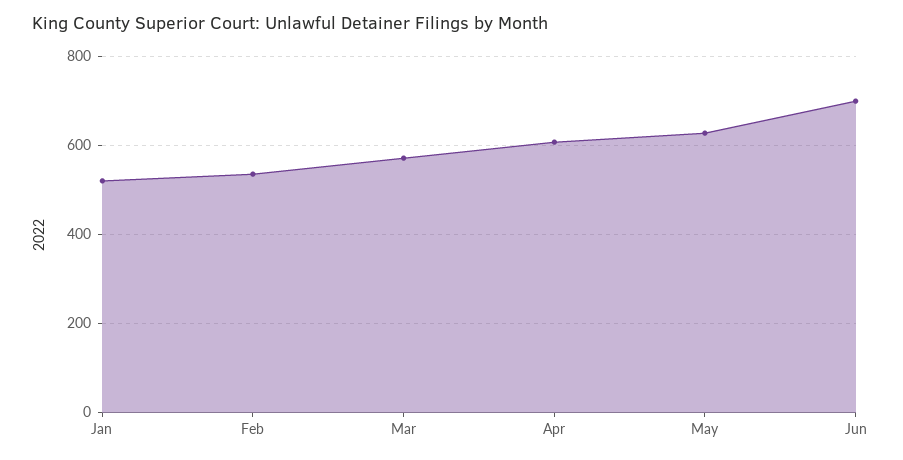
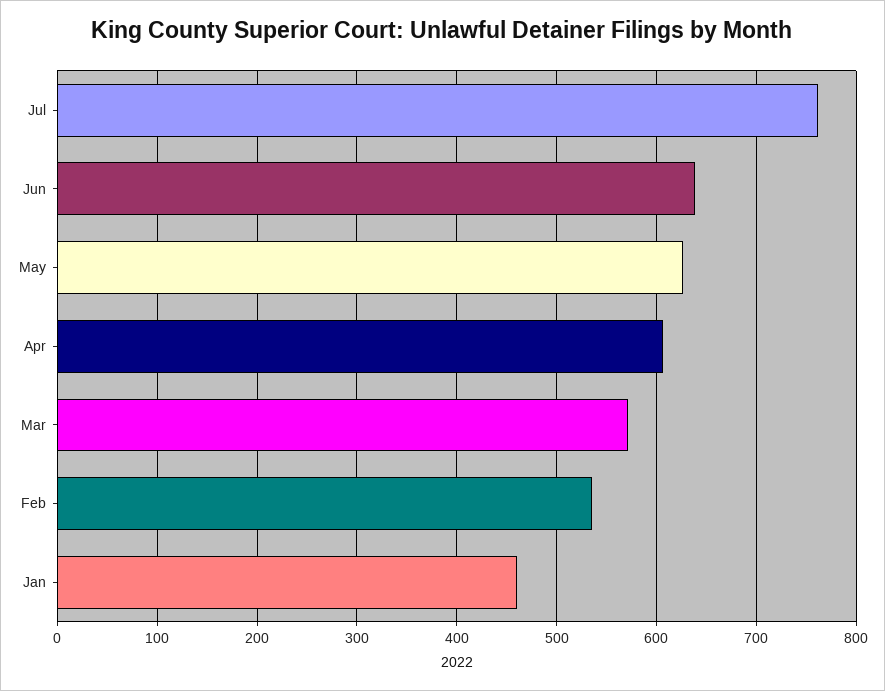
Jan: 520 -> 460
Jun: 700 -> 640
Jul: none -> 760

